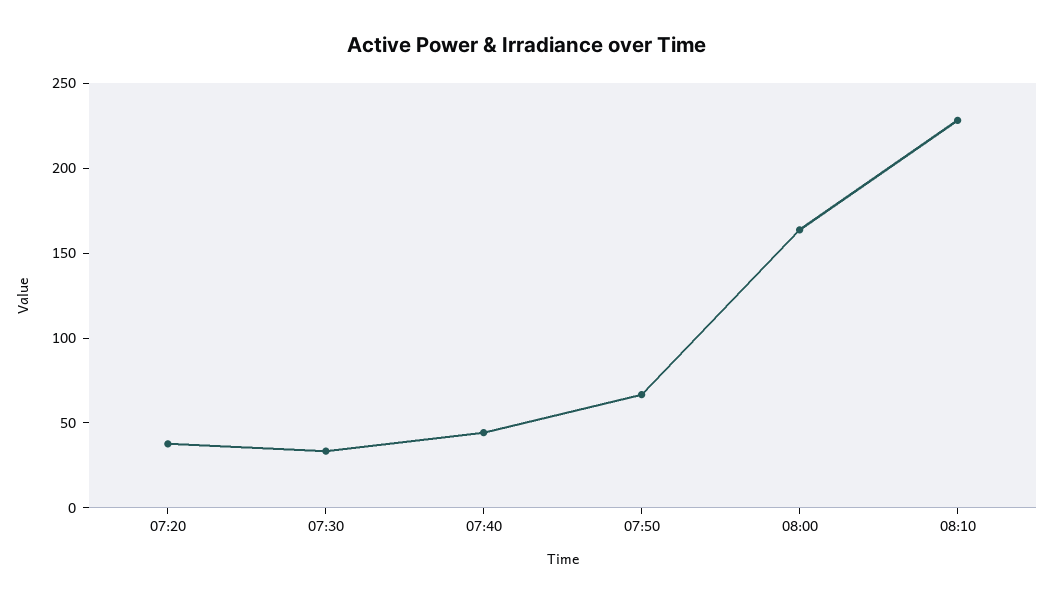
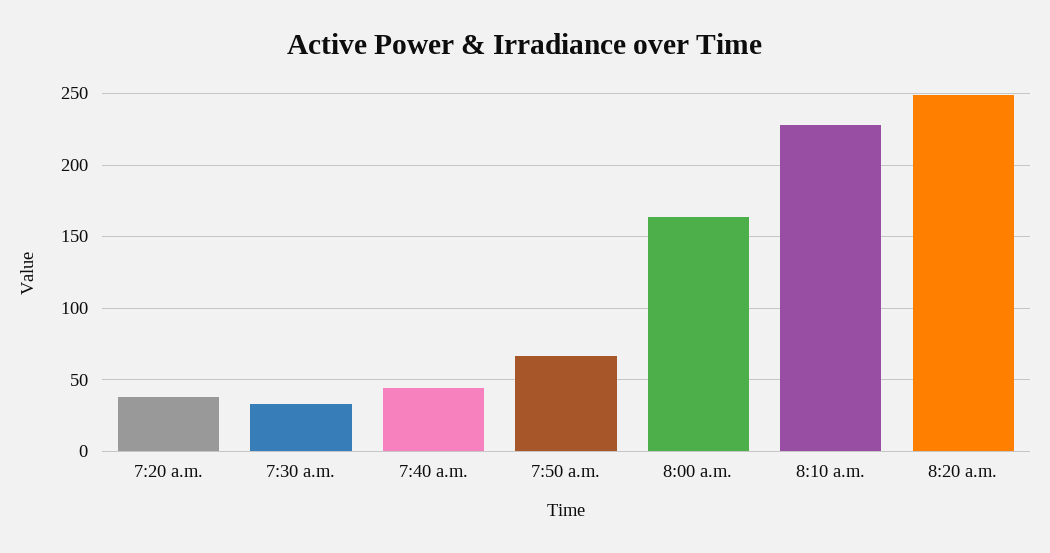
8:20 a.m.: none -> 250

